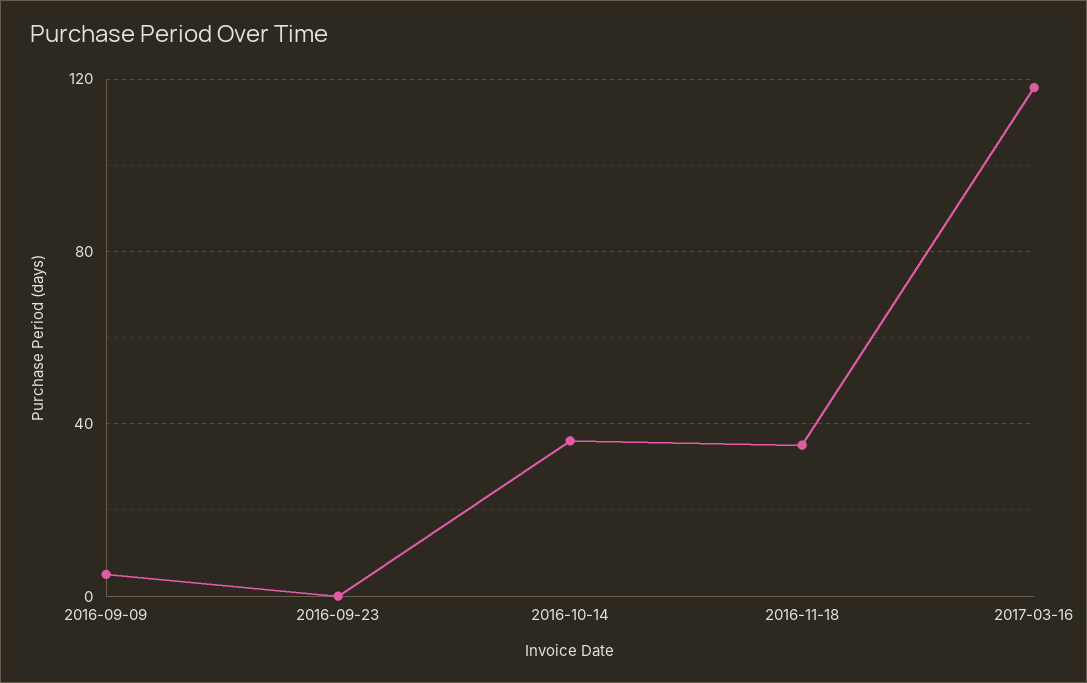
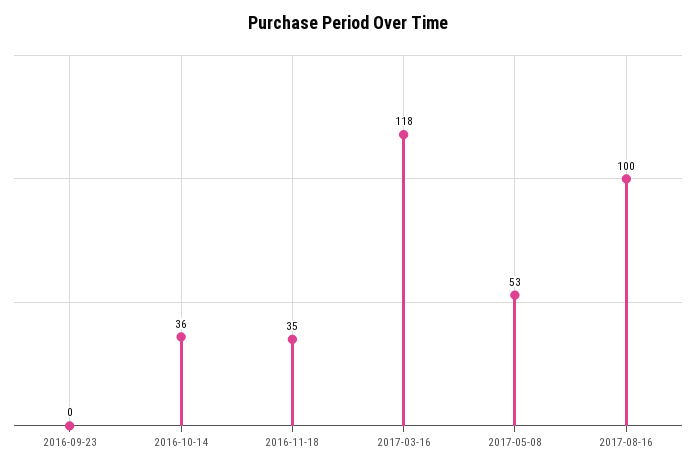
2016-09-09: 5 -> none
2017-05-08: none -> 53
2017-08-16: none -> 100

